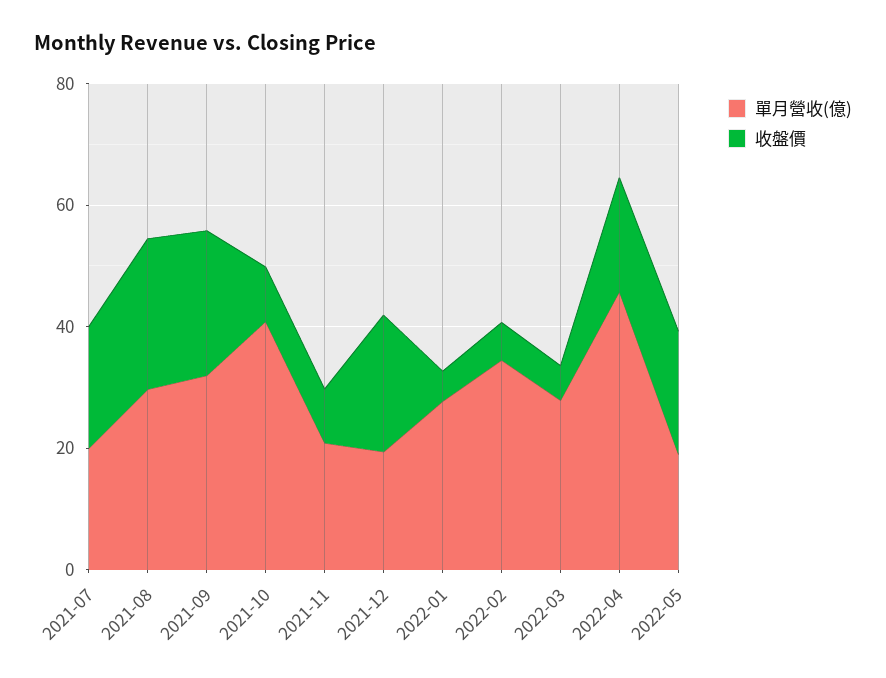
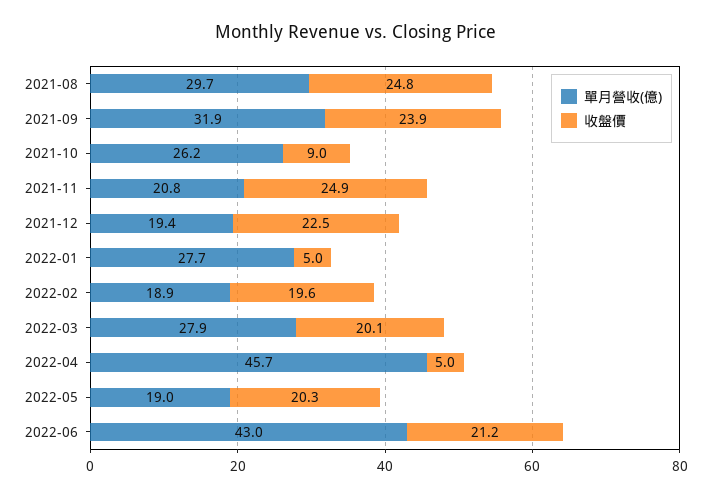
單月營收(億), 2021-07: 20 -> none
收盤價, 2021-07: 20 -> none
單月營收(億), 2021-10: 40 -> 26.2
收盤價, 2021-11: 10 -> 24.9
單月營收(億), 2022-02: 35 -> 18.9
收盤價, 2022-02: 5 -> 19.6
收盤價, 2022-03: 5 -> 20.1
收盤價, 2022-04: 20 -> 5
單月營收(億), 2022-06: none -> 43
收盤價, 2022-06: none -> 21.2

